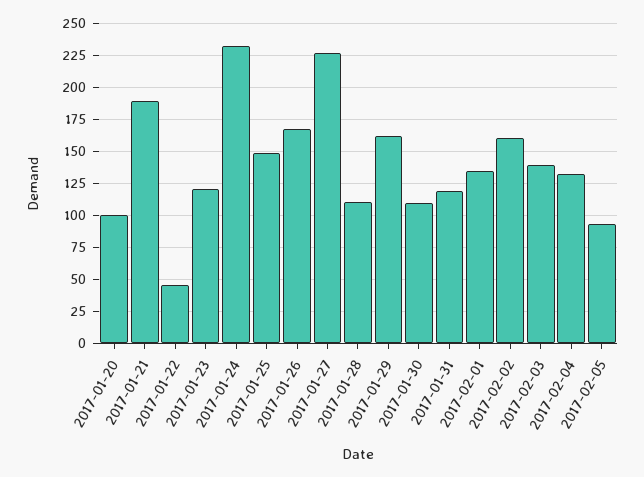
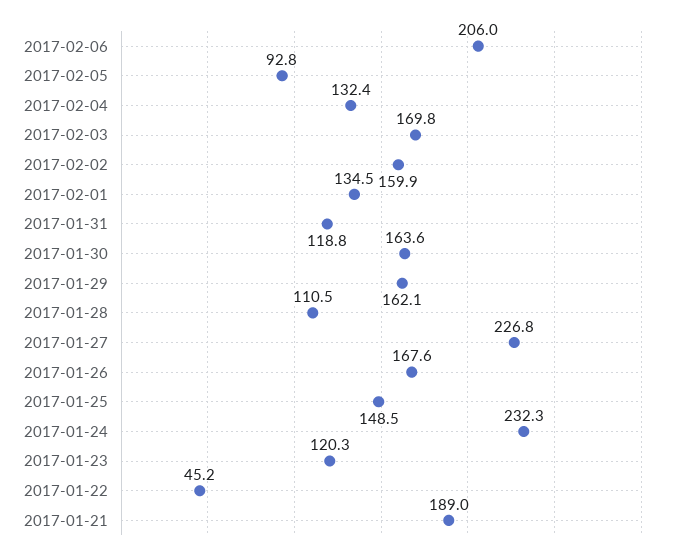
2017-01-20: 100 -> none
2017-01-30: 110 -> 163.6
2017-02-03: 140 -> 169.8
2017-02-06: none -> 206

